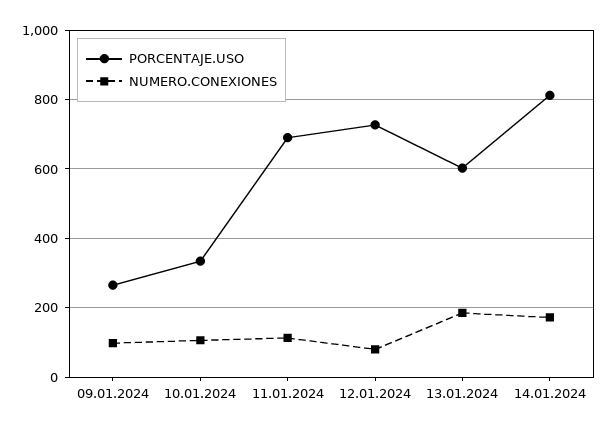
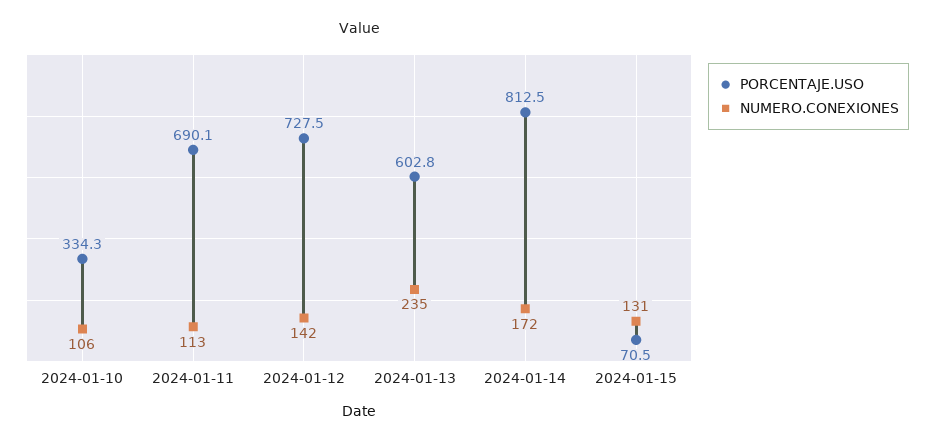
PORCENTAJE.USO, 09.01.2024: 260 -> none
NUMERO.CONEXIONES, 09.01.2024: 100 -> none
NUMERO.CONEXIONES, 12.01.2024: 80 -> 142
NUMERO.CONEXIONES, 13.01.2024: 180 -> 235
PORCENTAJE.USO, 2024-01-15: none -> 70.5
NUMERO.CONEXIONES, 2024-01-15: none -> 131

